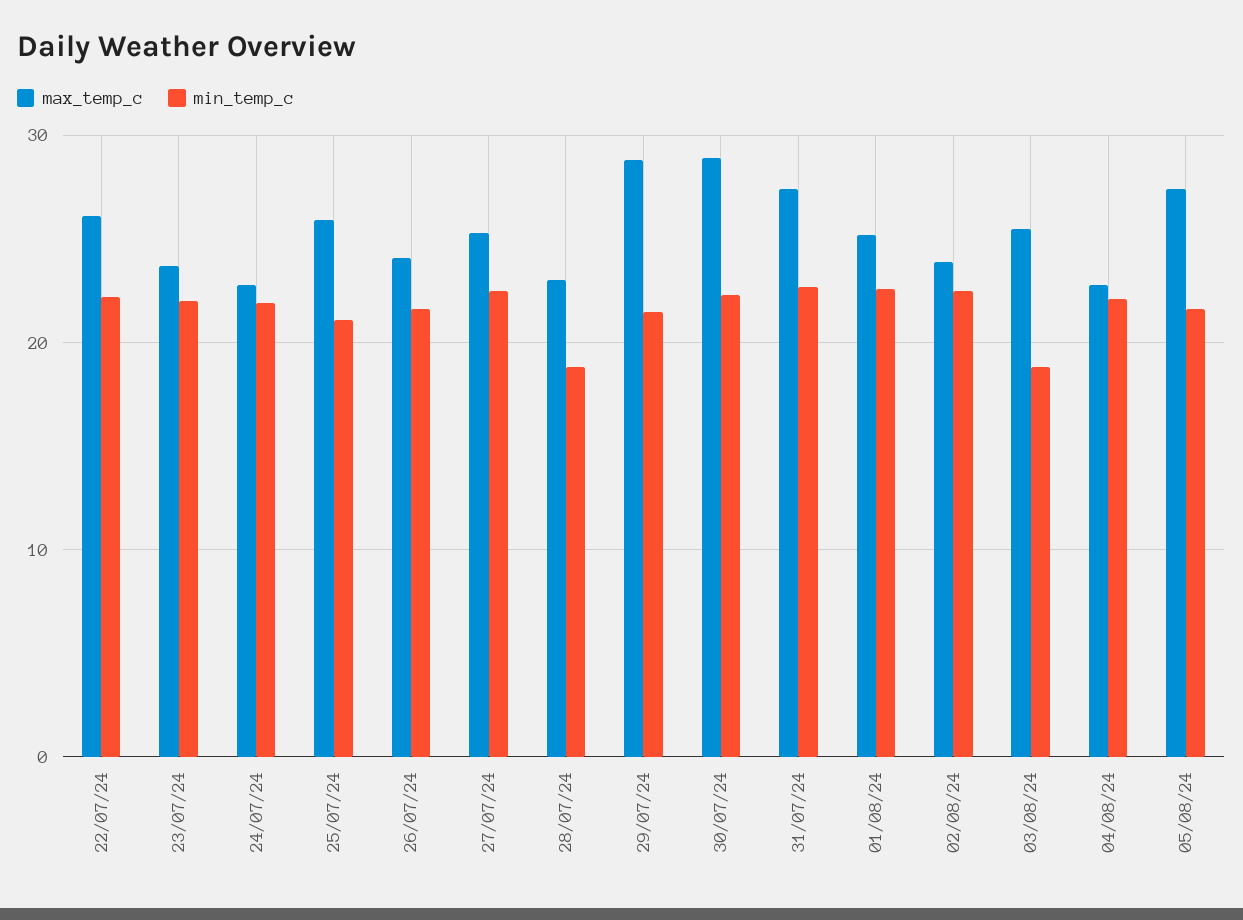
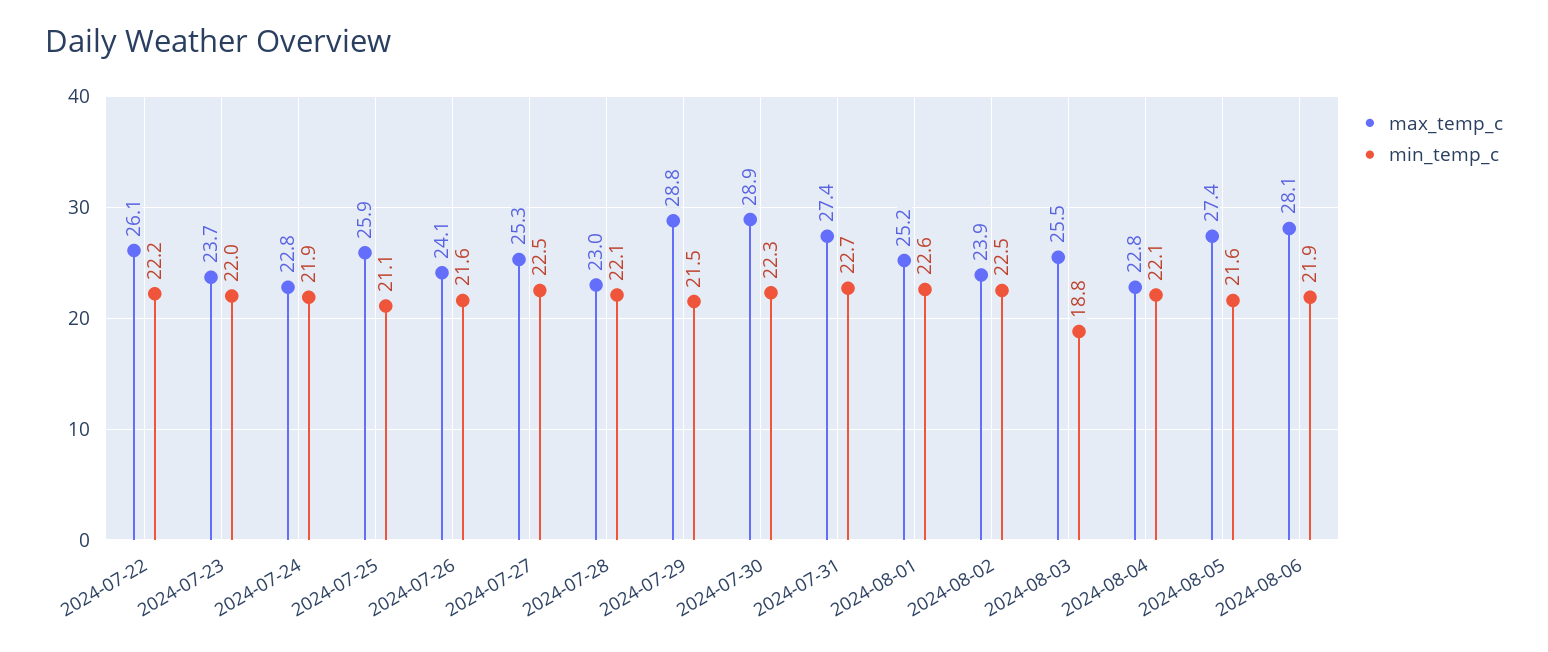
min_temp_c, 28/07/24: 19 -> 22.1
max_temp_c, 2024-08-06: none -> 28.1
min_temp_c, 2024-08-06: none -> 21.9

